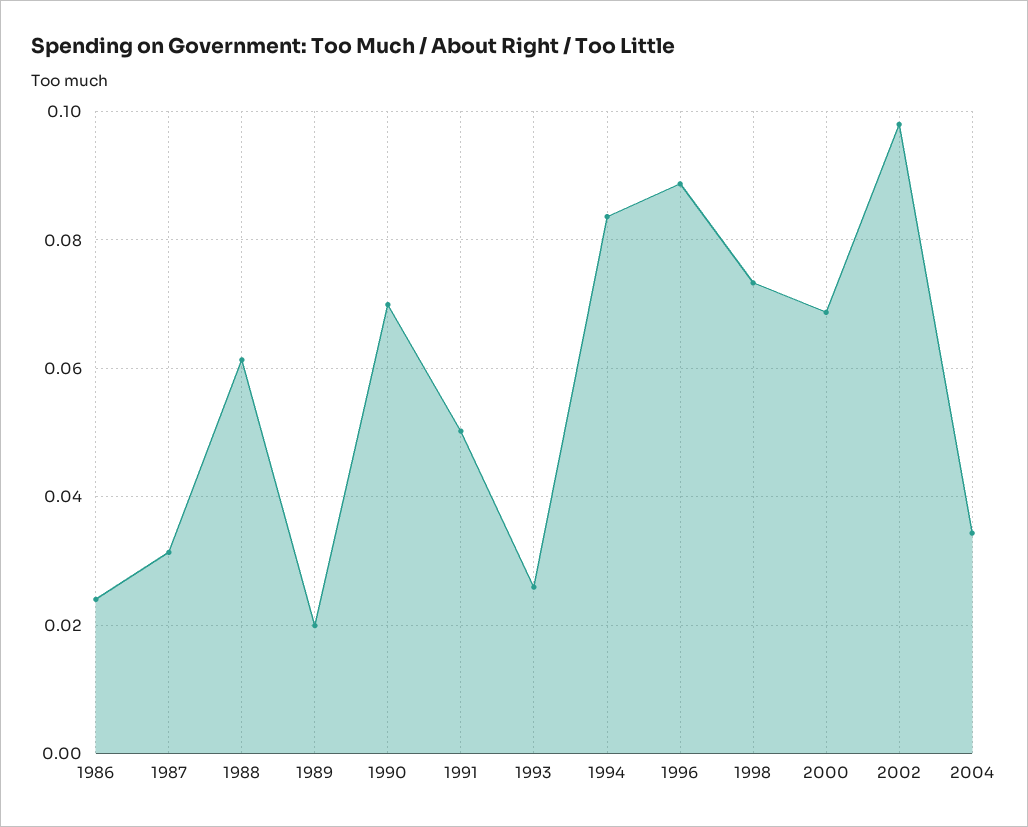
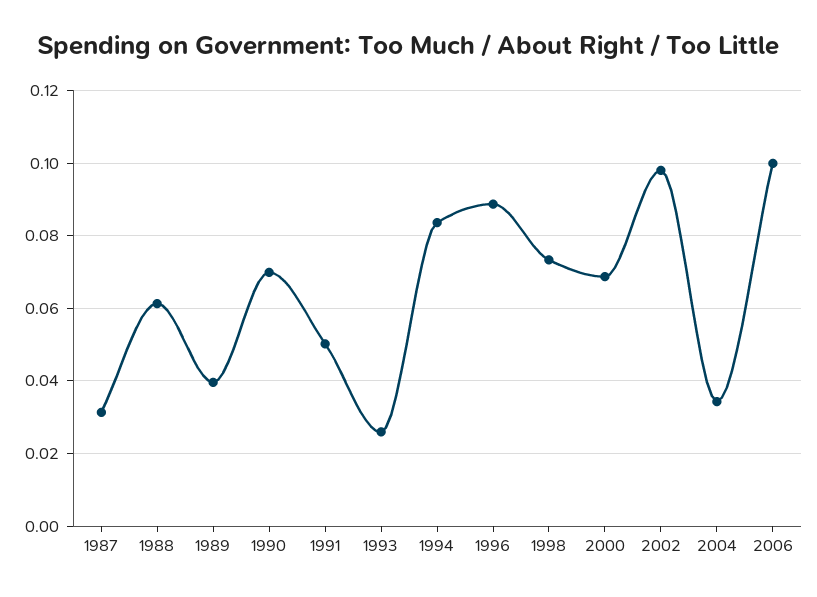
1986: 0.024 -> none
1989: 0.02 -> 0.04
2006: none -> 0.1

